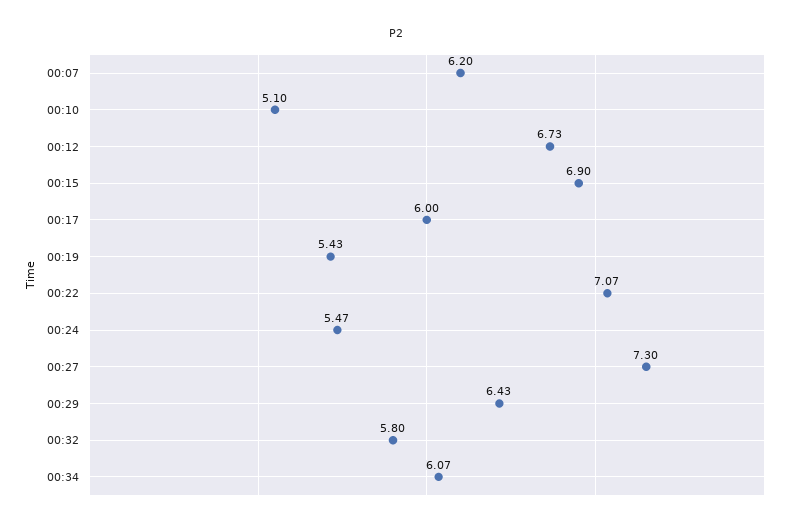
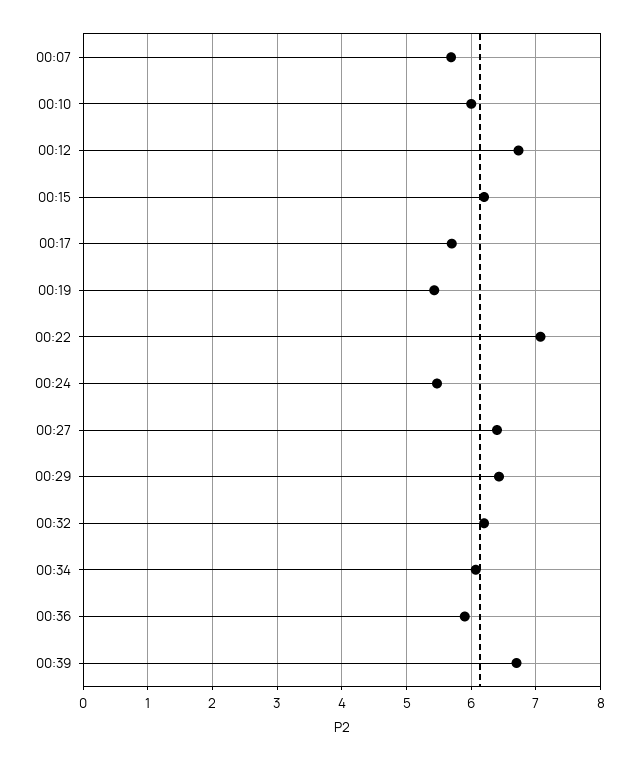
00:07: 6.2 -> 5.7
00:10: 5.1 -> 6
00:15: 6.9 -> 6.2
00:17: 6 -> 5.7
00:27: 7.3 -> 6.4
00:32: 5.8 -> 6.2
00:36: none -> 5.9
00:39: none -> 6.7

